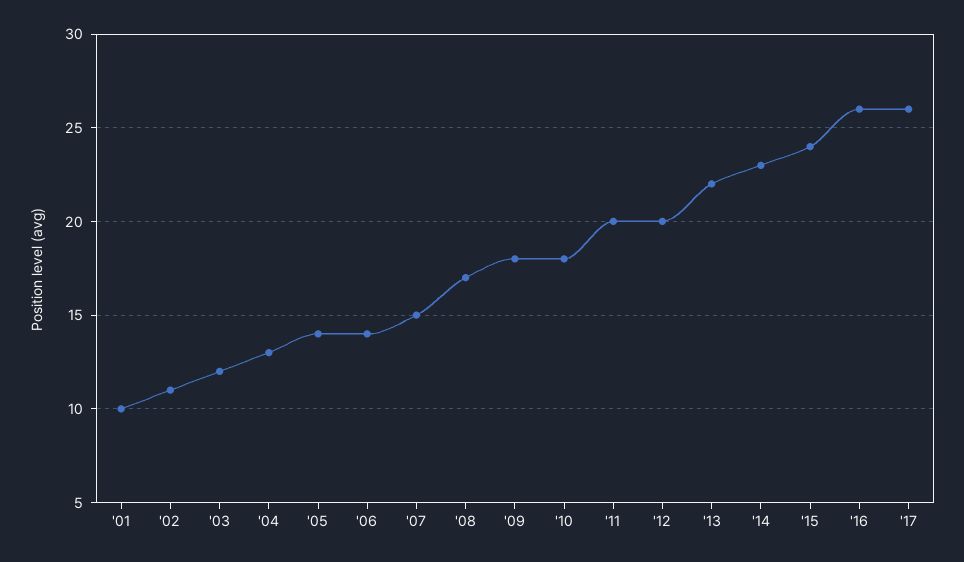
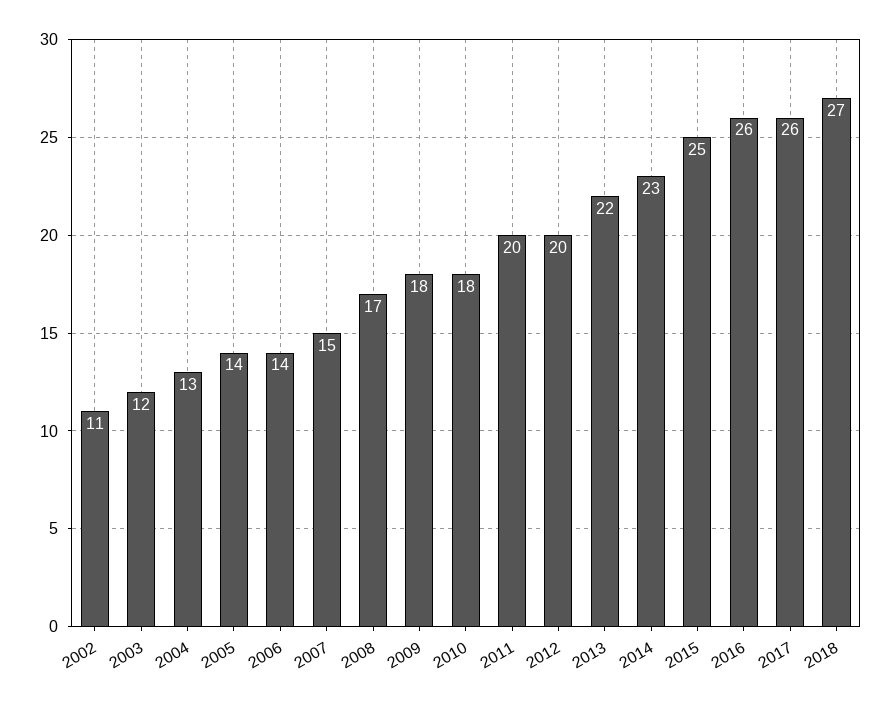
'01: 10 -> none
'15: 24 -> 25
2018: none -> 27

